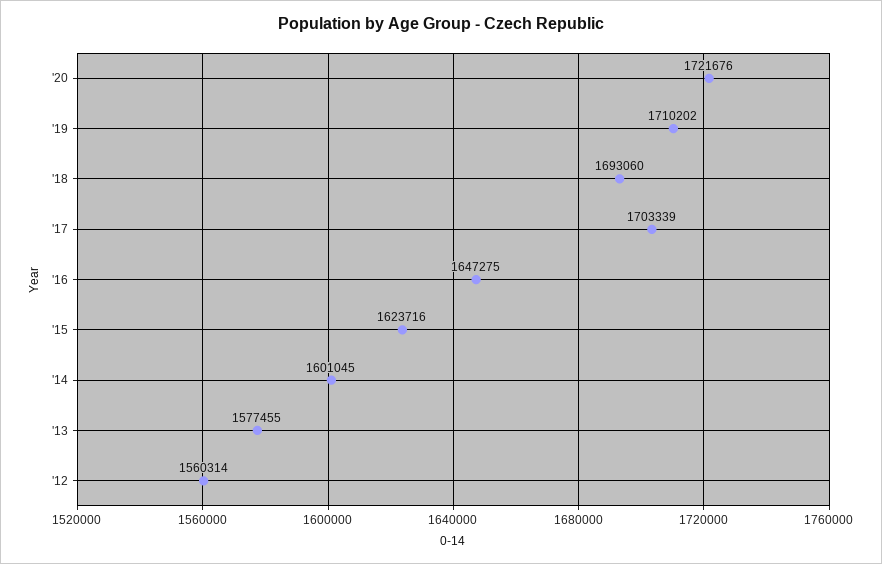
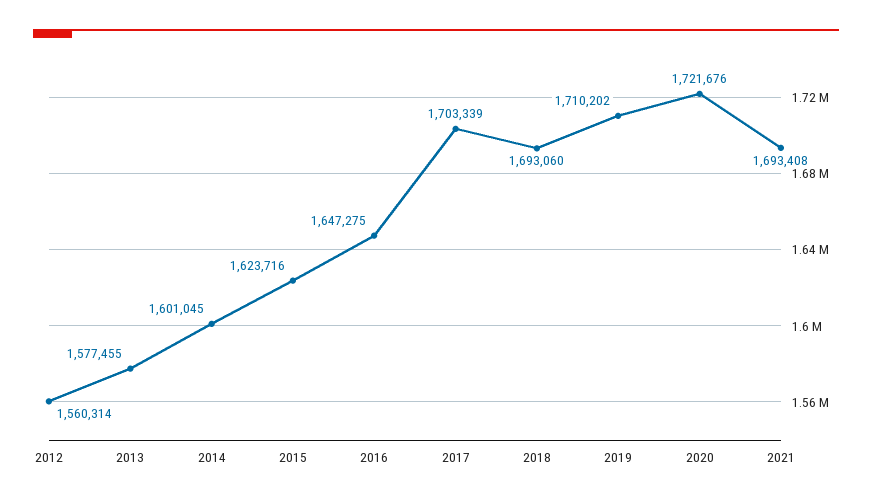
2021: none -> 1693408

